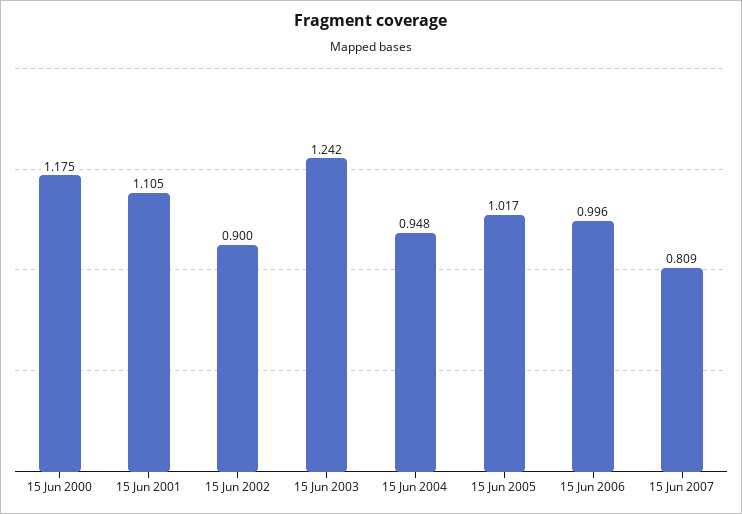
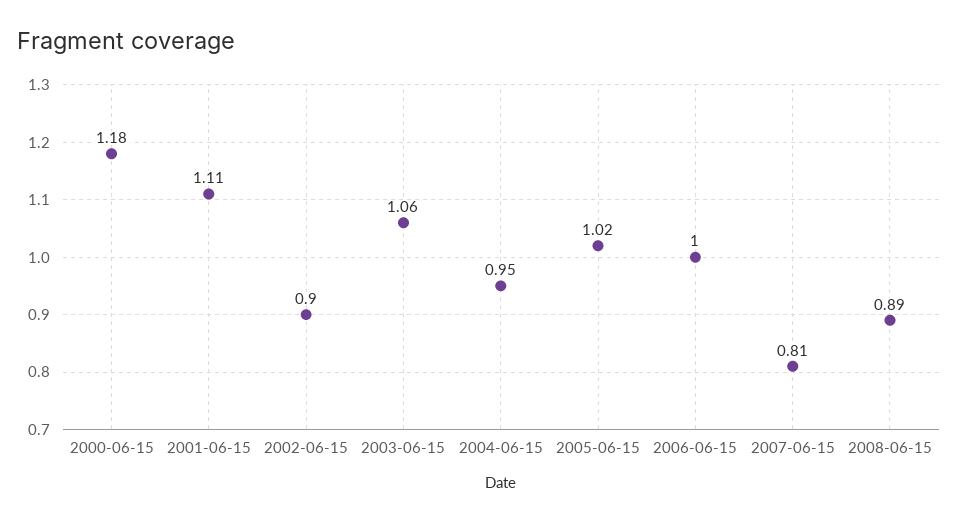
15 Jun 2003: 1.242 -> 1.06
2008-06-15: none -> 0.89

